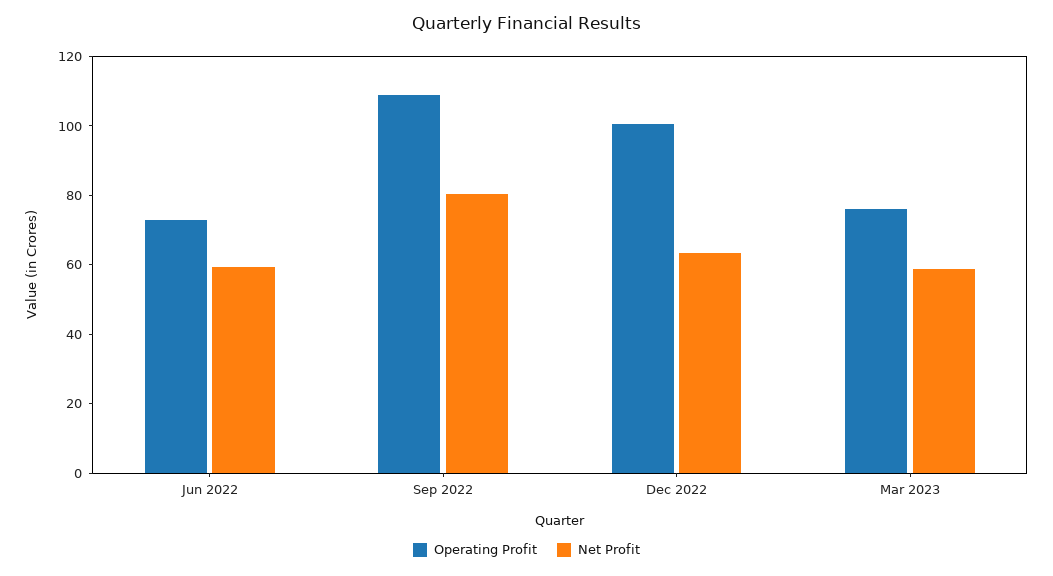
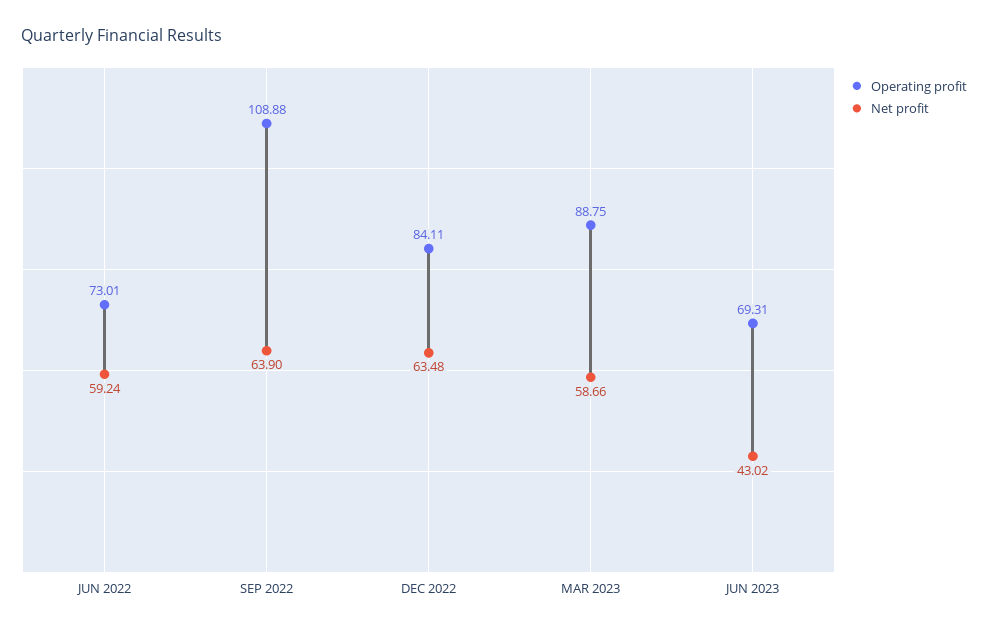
Net Profit, Sep 2022: 80 -> 63.9
Operating Profit, Dec 2022: 100 -> 84.11
Operating Profit, Mar 2023: 75 -> 88.75
Operating Profit, JUN 2023: none -> 69.31
Net Profit, JUN 2023: none -> 43.02

